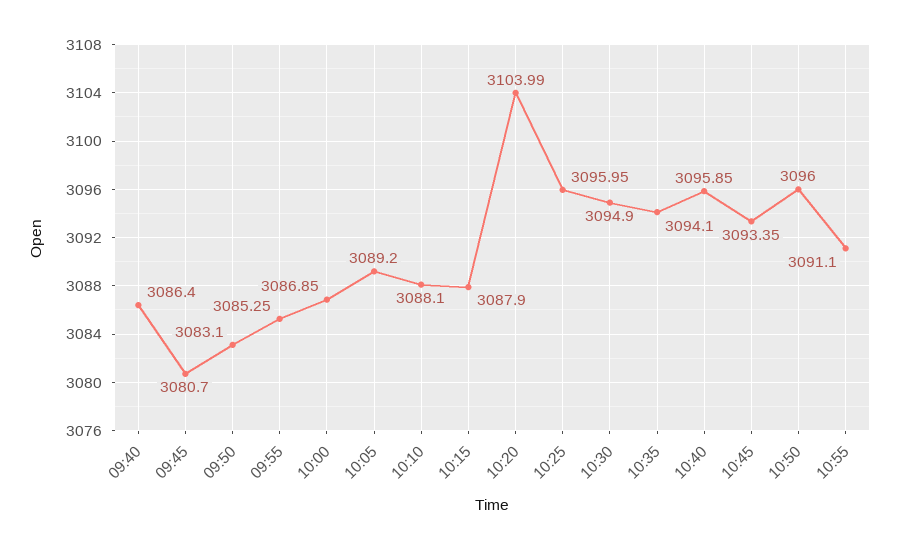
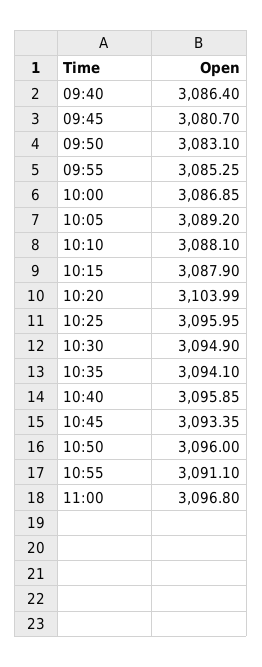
11:00: none -> 3096.8

